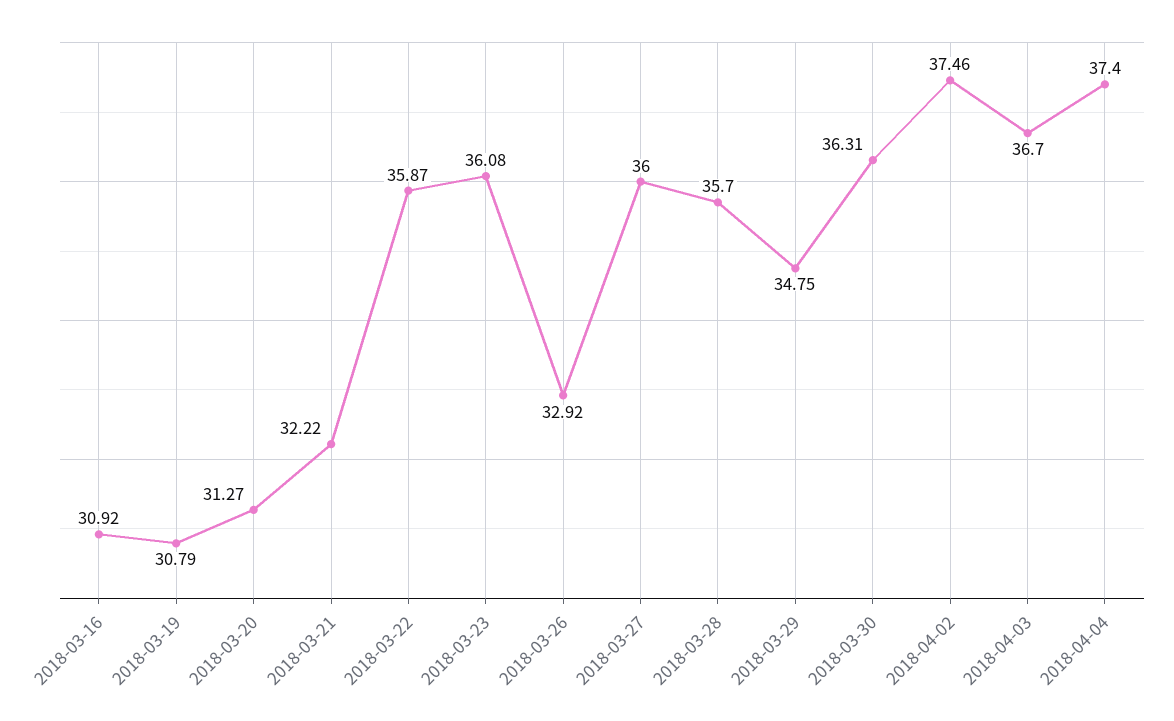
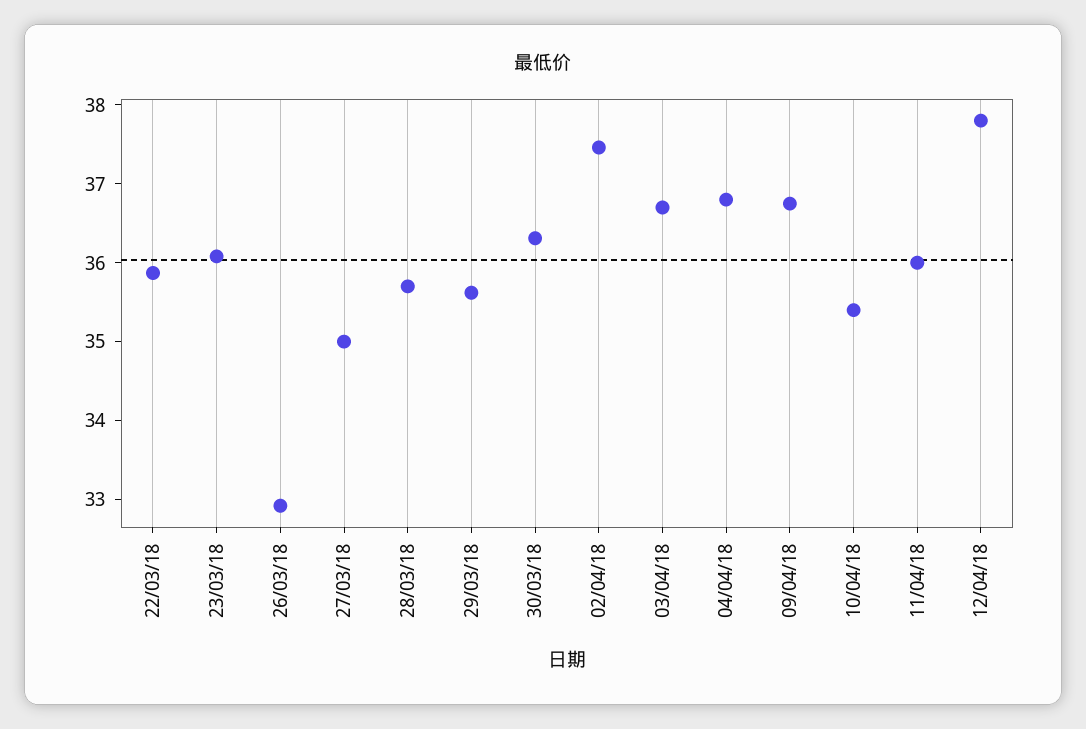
2018-03-16: 30.92 -> none
2018-03-19: 30.79 -> none
2018-03-20: 31.27 -> none
2018-03-21: 32.22 -> none
2018-03-27: 36 -> 35
2018-03-29: 34.75 -> 35.6
2018-04-04: 37.4 -> 36.8
09/04/18: none -> 36.8
10/04/18: none -> 35.4
11/04/18: none -> 36
12/04/18: none -> 37.8

